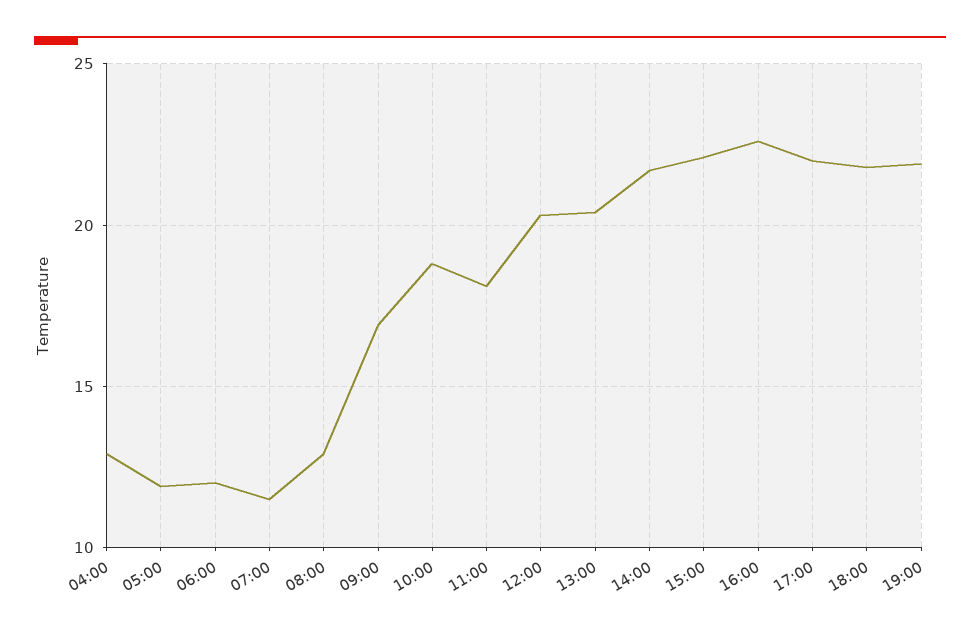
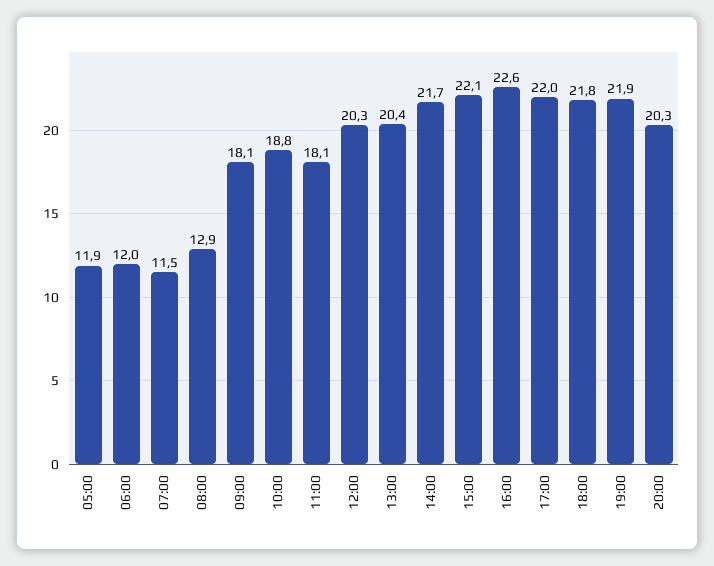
04:00: 13 -> none
09:00: 17 -> 18.1
20:00: none -> 20.3

